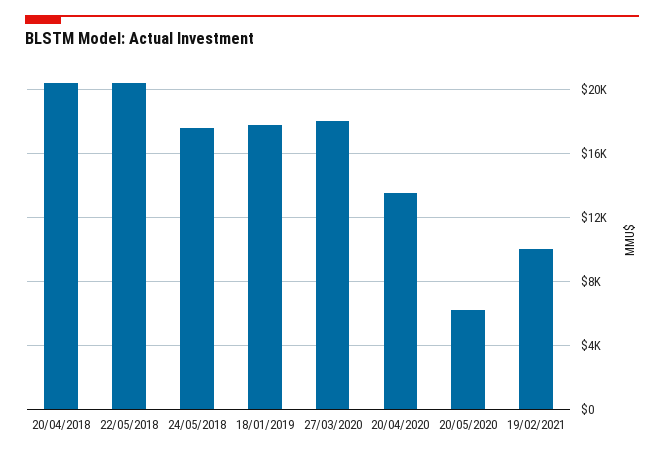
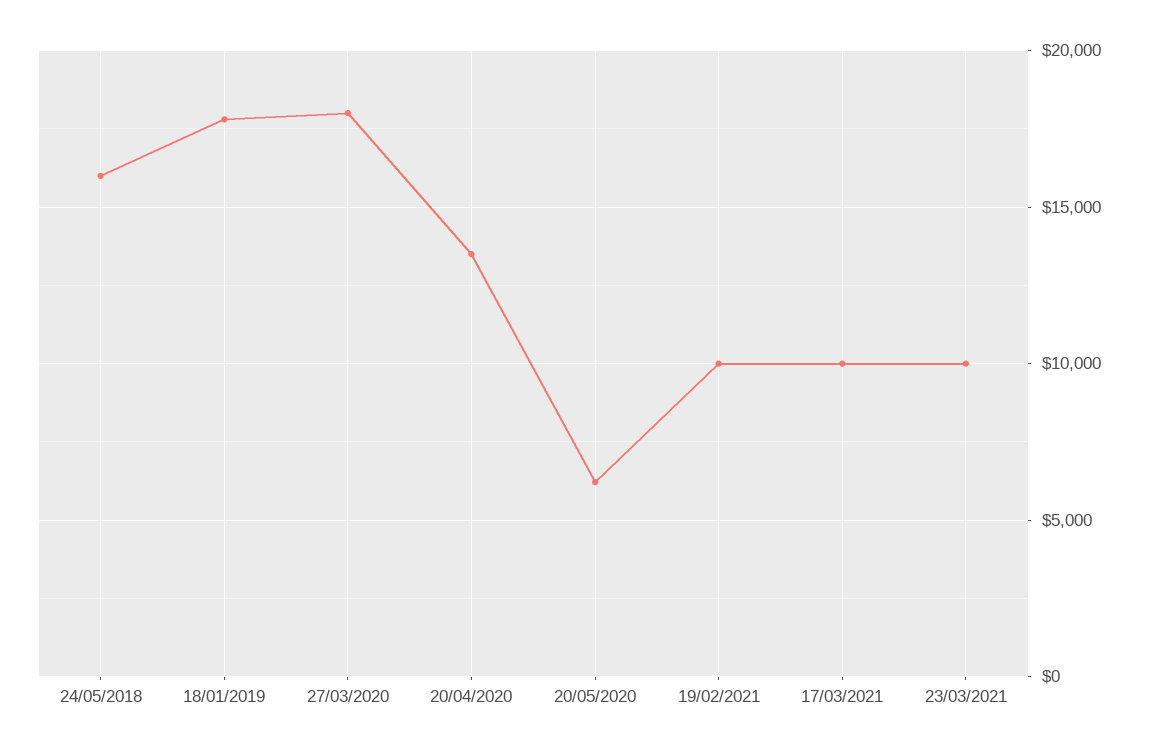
20/04/2018: 20500 -> none
22/05/2018: 20500 -> none
24/05/2018: 17500 -> 16000
17/03/2021: none -> 10000
23/03/2021: none -> 10000

